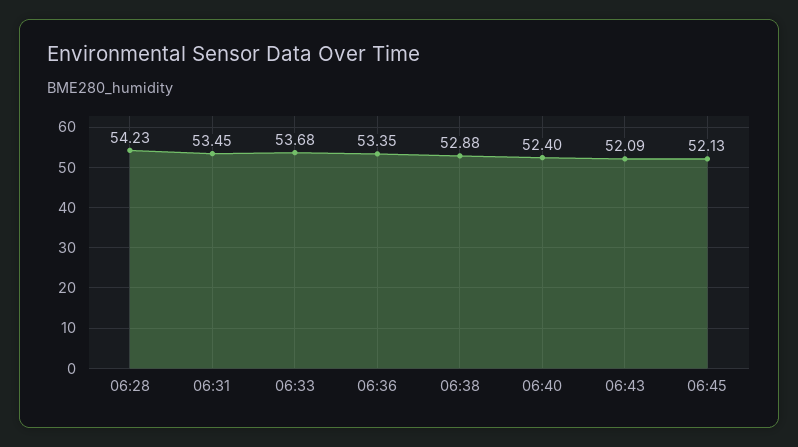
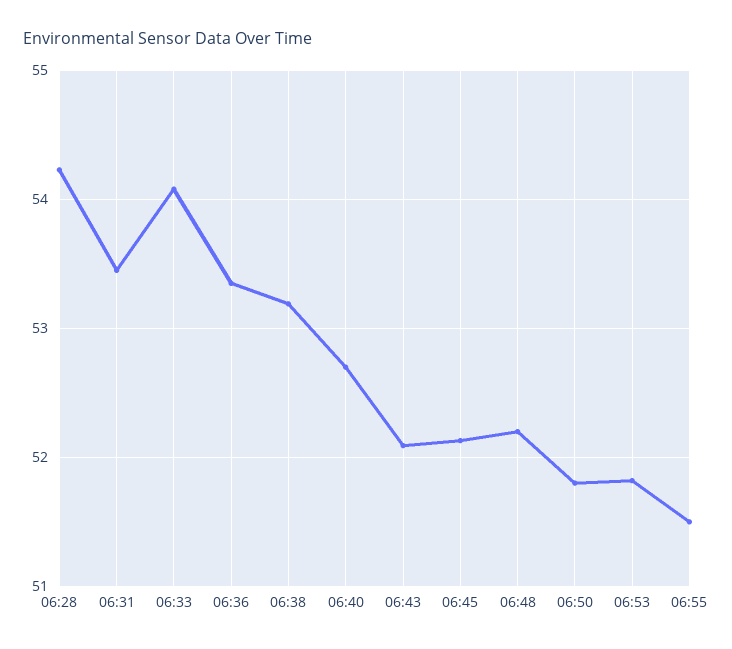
06:33: 53.68 -> 54.1
06:38: 52.88 -> 53.2
06:40: 52.4 -> 52.7
06:48: none -> 52.2
06:50: none -> 51.8
06:53: none -> 51.8
06:55: none -> 51.5

